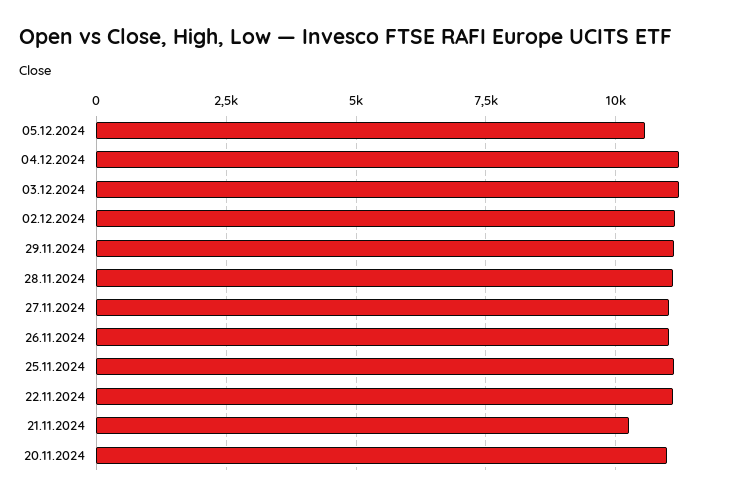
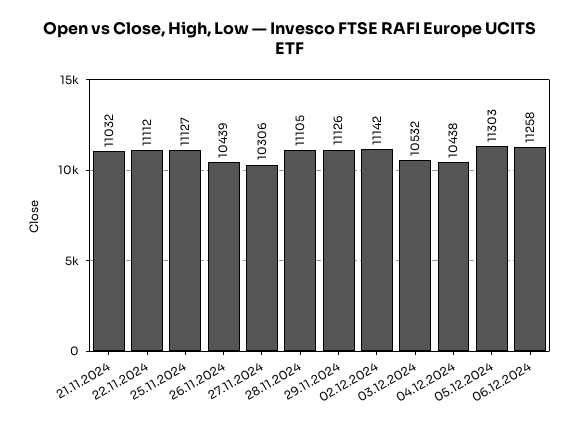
05.12.2024: 10500 -> 11303
04.12.2024: 11250 -> 10438
03.12.2024: 11250 -> 10532
27.11.2024: 11000 -> 10306
26.11.2024: 11000 -> 10439
21.11.2024: 10250 -> 11032
20.11.2024: 11000 -> none
06.12.2024: none -> 11258

